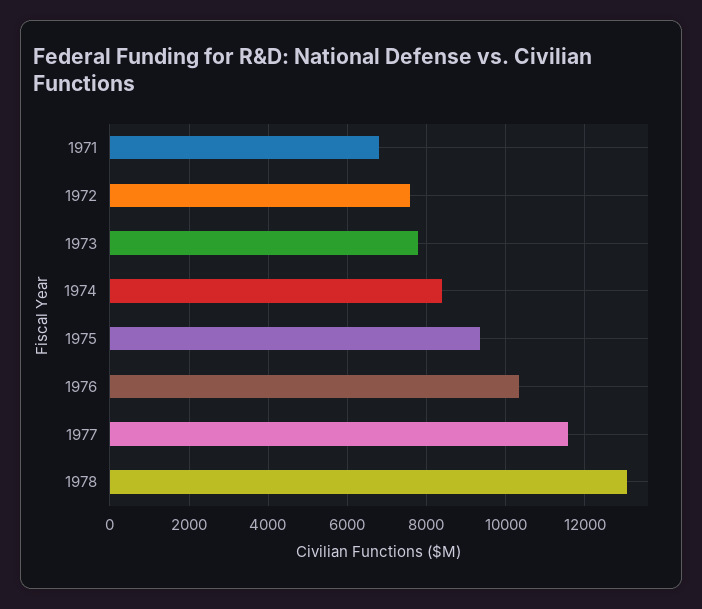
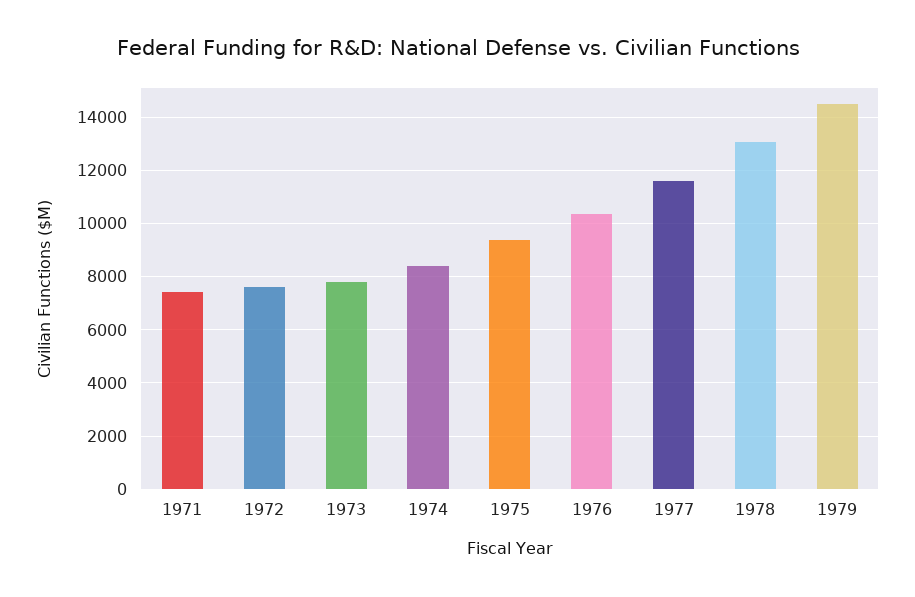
1971: 6800 -> 7500
1979: none -> 14500

